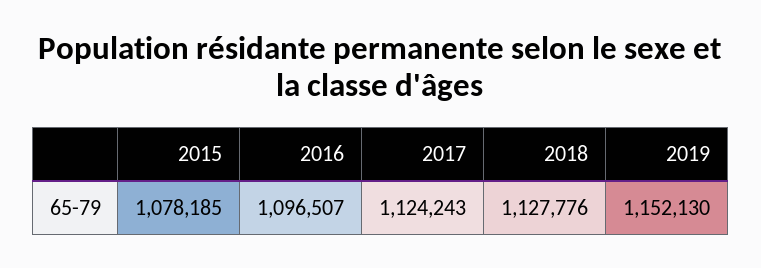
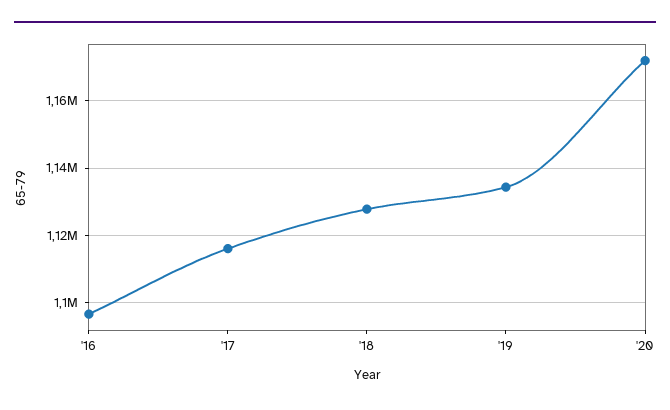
2015: 1078185 -> none
2017: 1124243 -> 1116000
2019: 1152130 -> 1134000
'20: none -> 1172000

